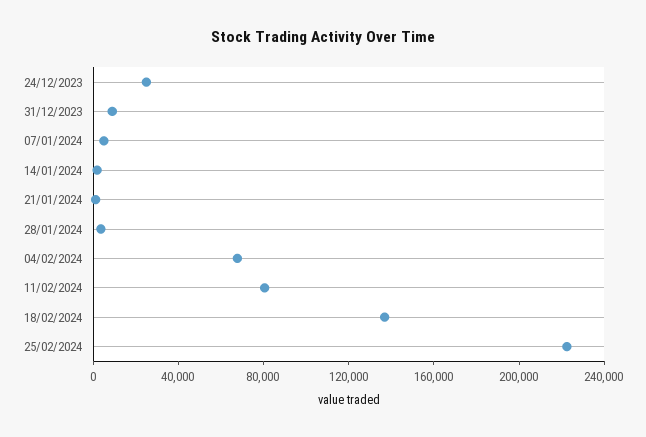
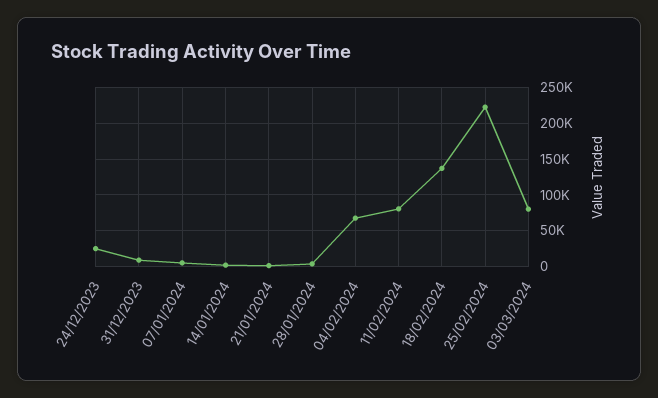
03/03/2024: none -> 80000

